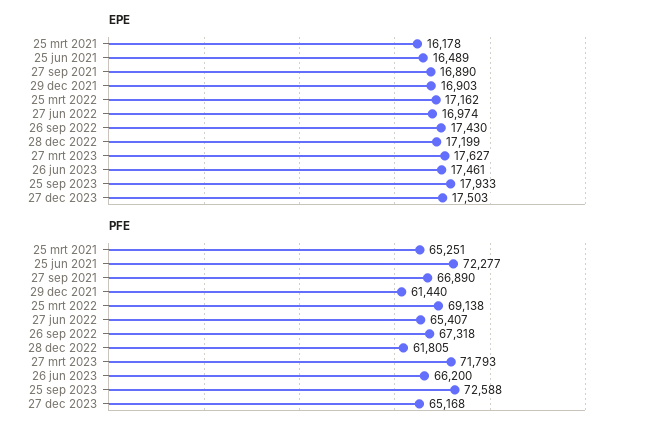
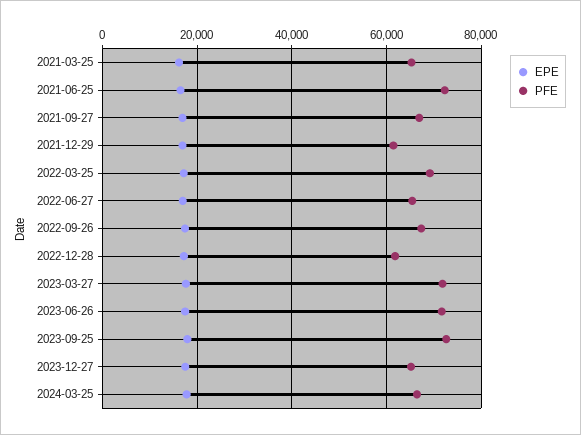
PFE, 26 jun 2023: 66200 -> 72000
EPE, 2024-03-25: none -> 18000
PFE, 2024-03-25: none -> 66000

